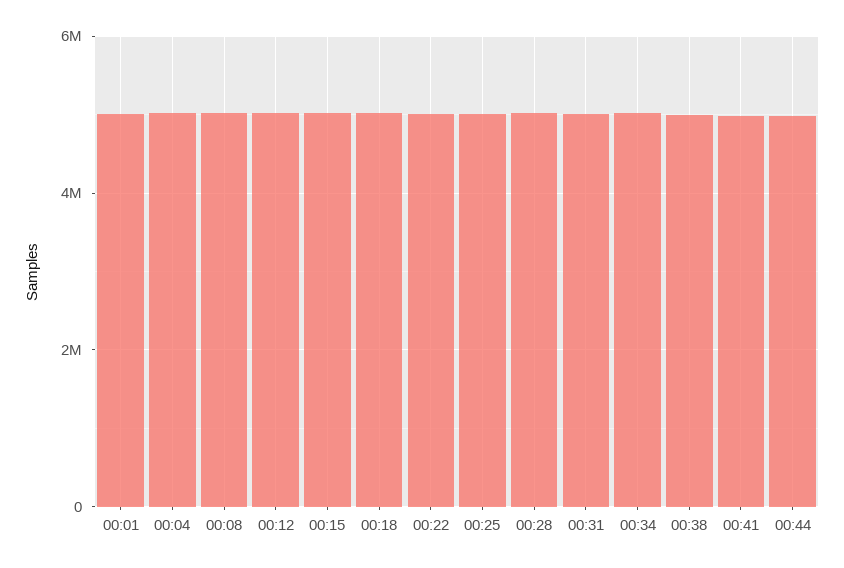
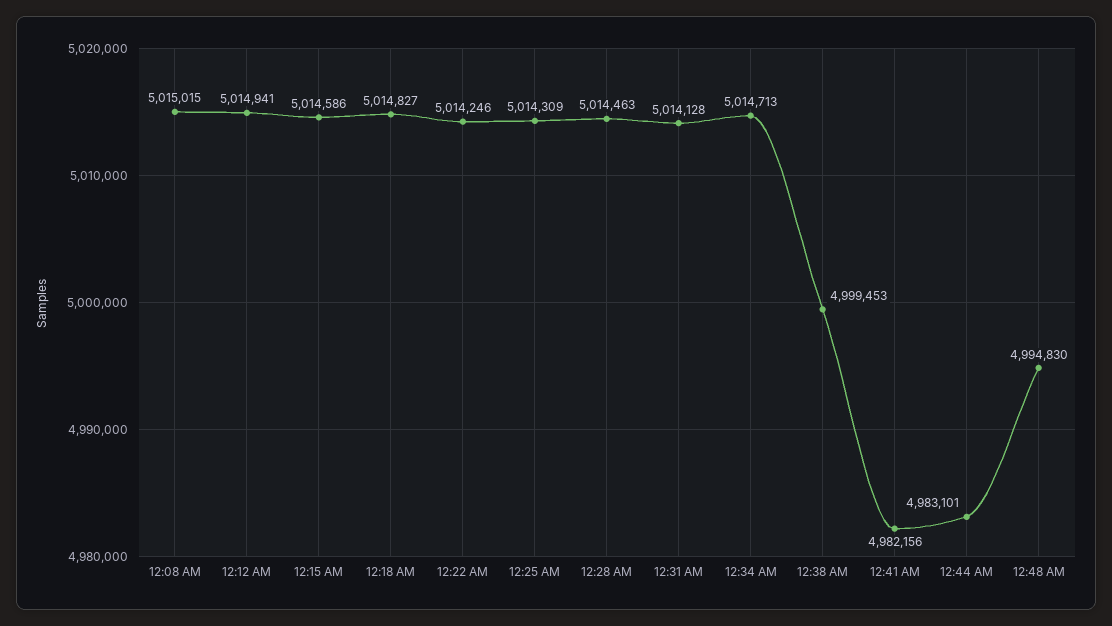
00:01: 5000000 -> none
00:04: 5000000 -> none
12:48 AM: none -> 4994830

